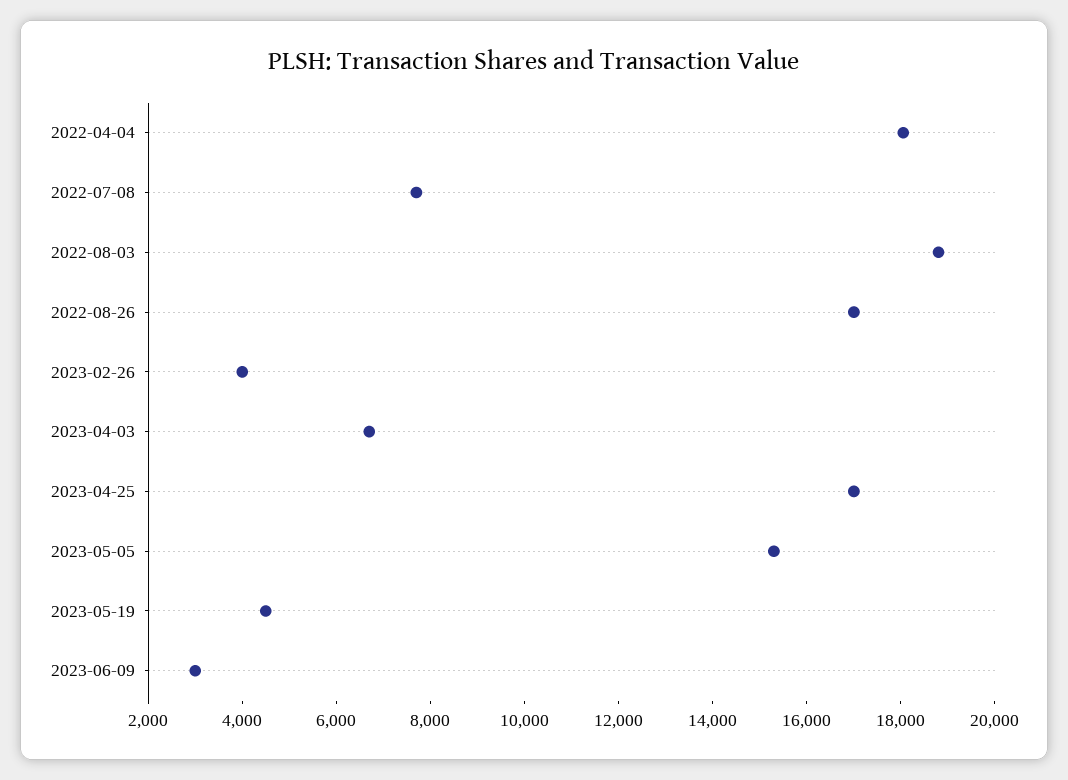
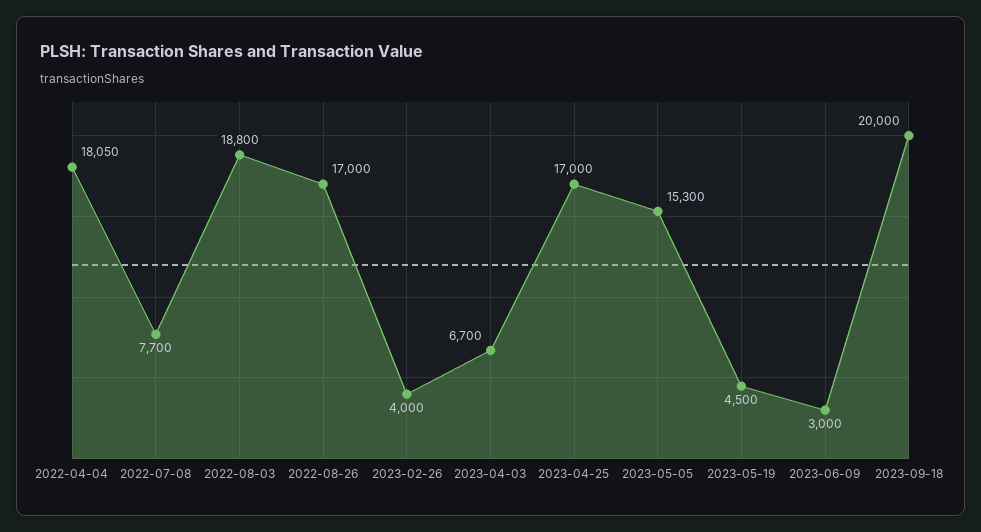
2023-09-18: none -> 20000

